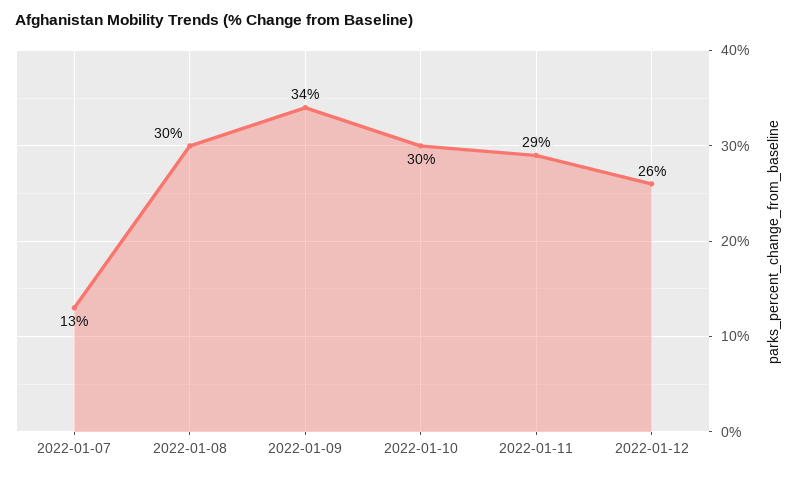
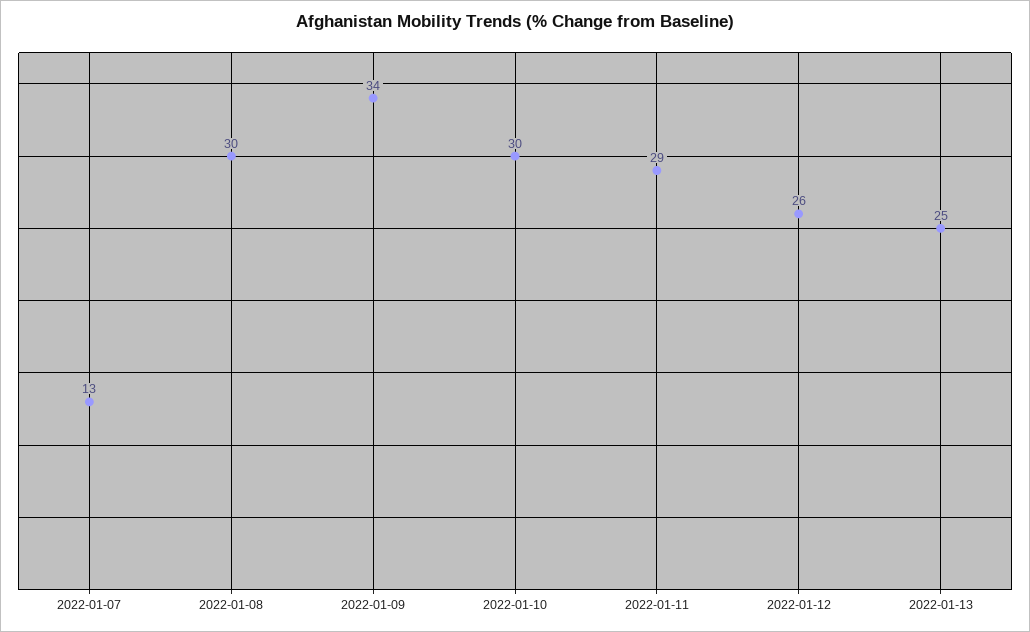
2022-01-13: none -> 25

